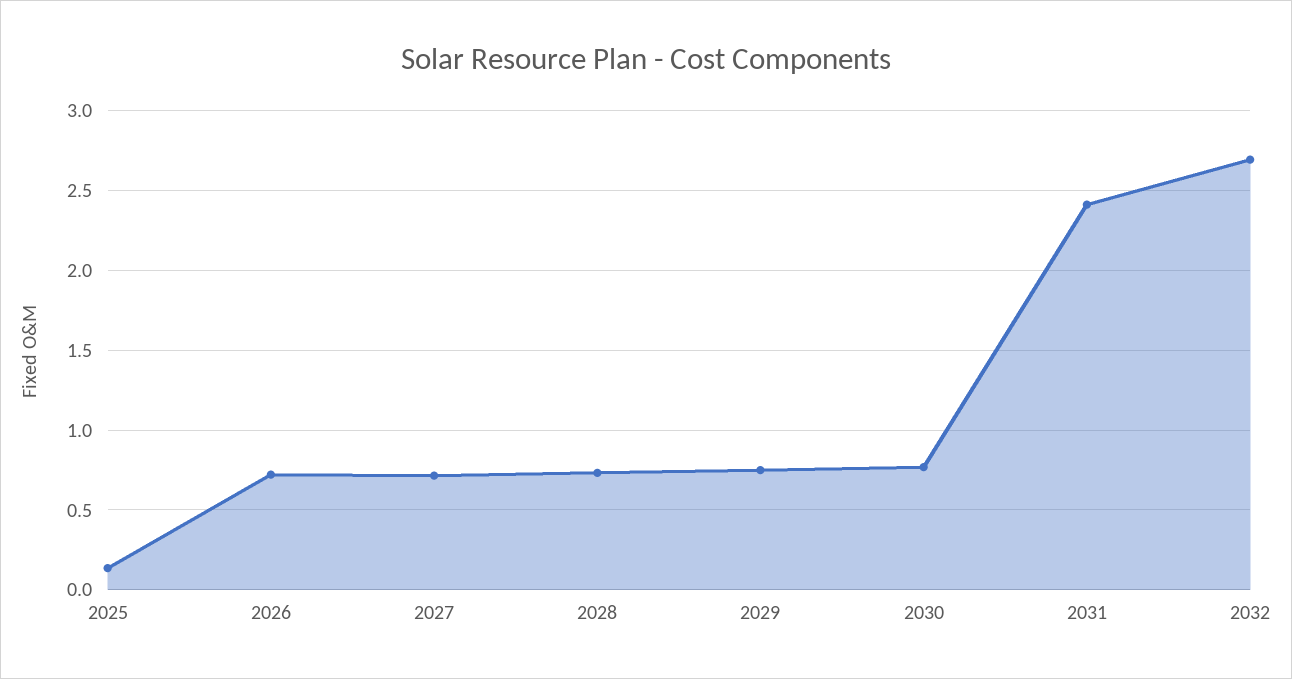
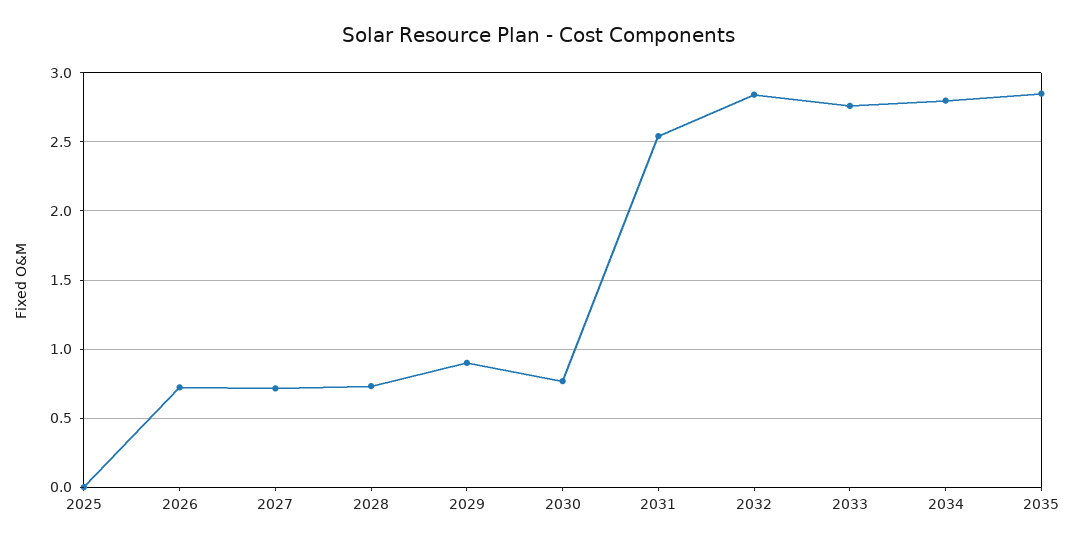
2025: 0.15 -> 0
2029: 0.75 -> 0.9
2031: 2.4 -> 2.55
2032: 2.7 -> 2.85
2033: none -> 2.75
2034: none -> 2.8
2035: none -> 2.85

